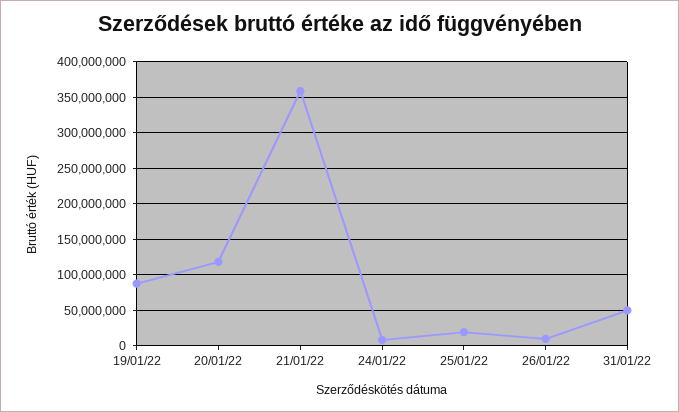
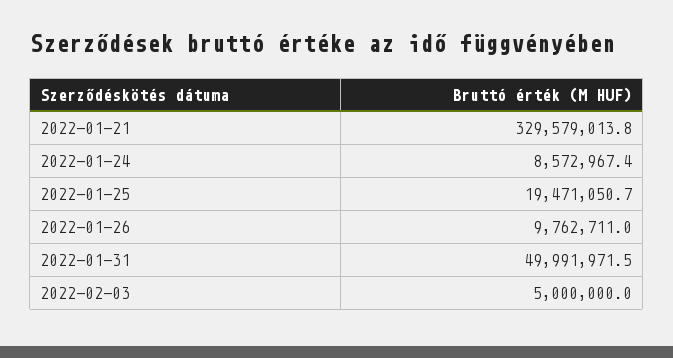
19/01/22: 90000000 -> none
20/01/22: 120000000 -> none
21/01/22: 360000000 -> 329579013.8
2022-02-03: none -> 5000000

